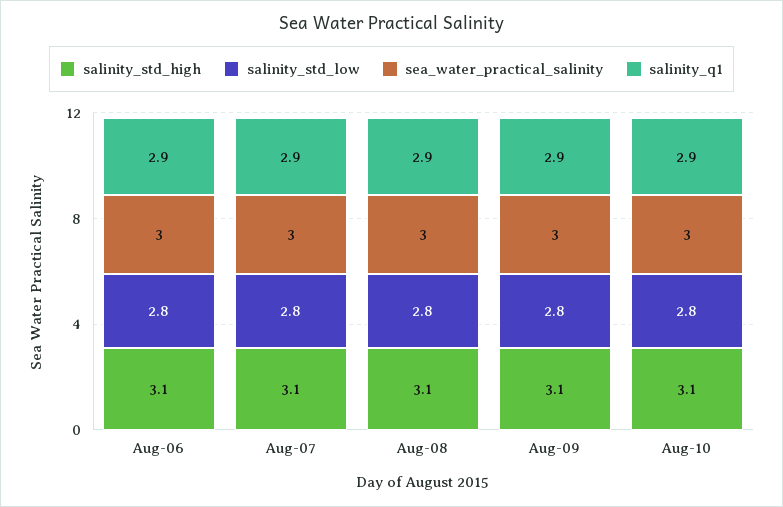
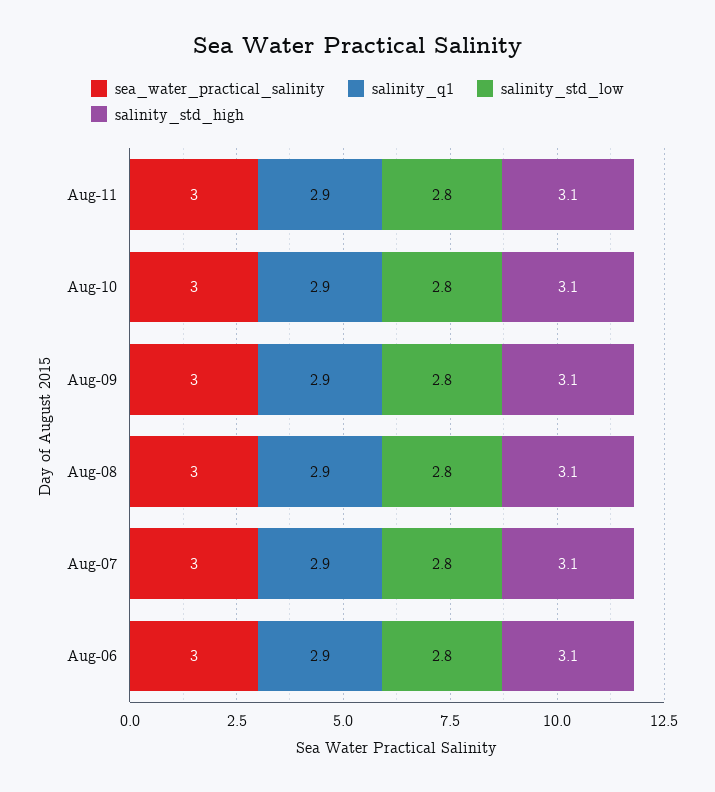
sea_water_practical_salinity, Aug-11: none -> 3
salinity_q1, Aug-11: none -> 2.9
salinity_std_low, Aug-11: none -> 2.8
salinity_std_high, Aug-11: none -> 3.1

